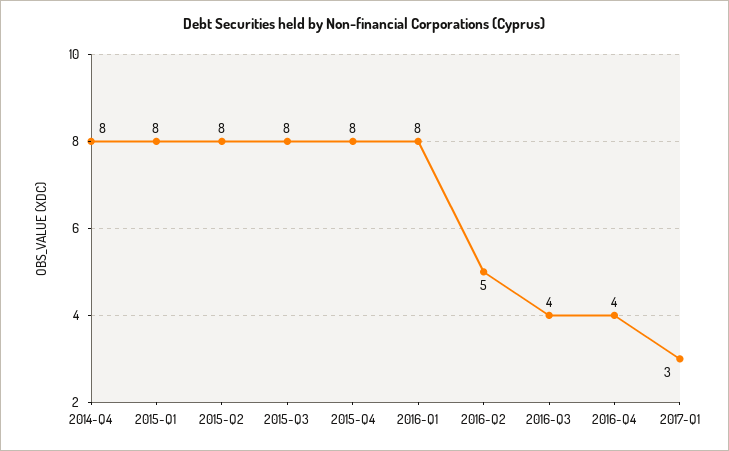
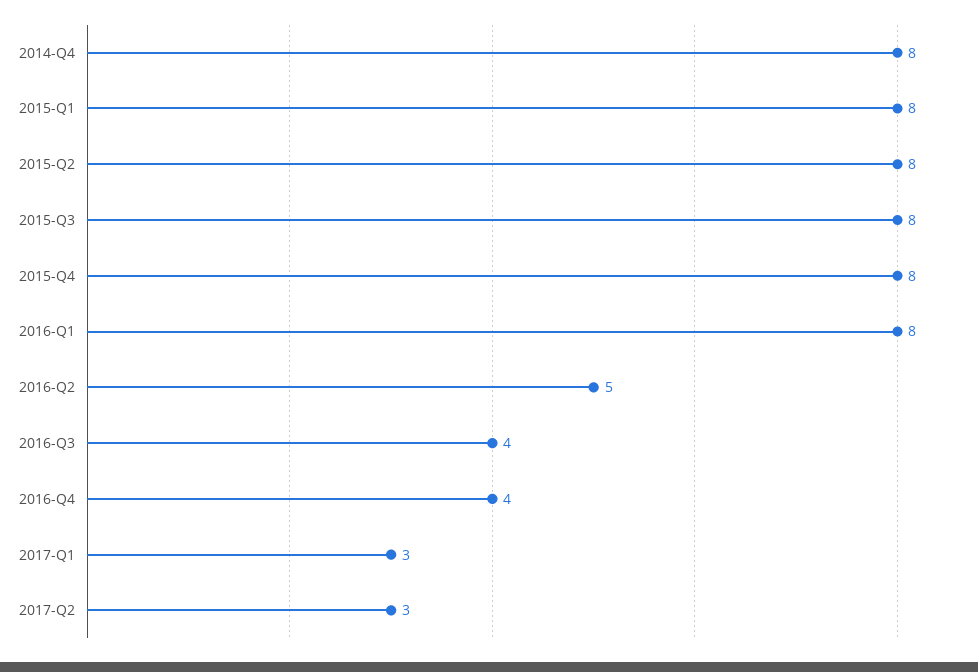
2017-Q2: none -> 3

